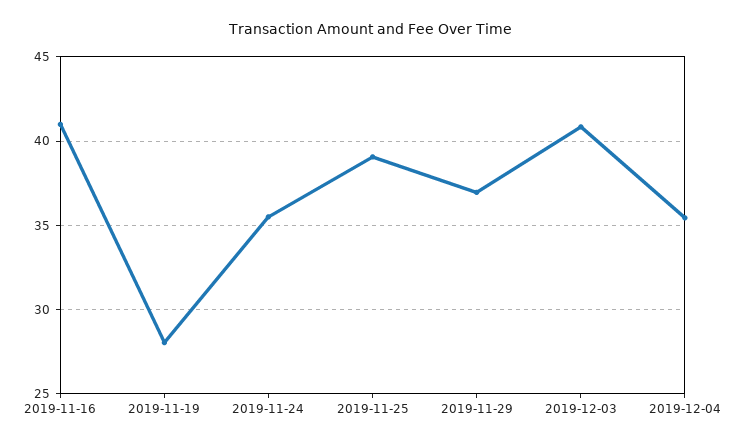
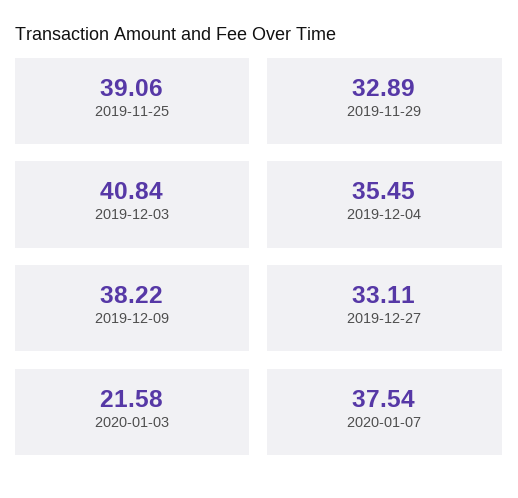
2019-11-16: 41 -> none
2019-11-19: 28 -> none
2019-11-24: 35.5 -> none
2019-11-29: 37 -> 32.89
2019-12-09: none -> 38.22
2019-12-27: none -> 33.11
2020-01-03: none -> 21.58
2020-01-07: none -> 37.54

